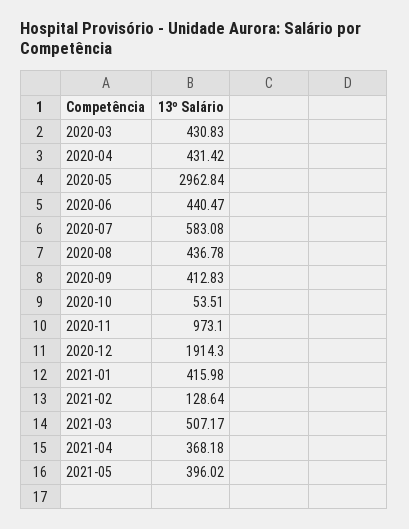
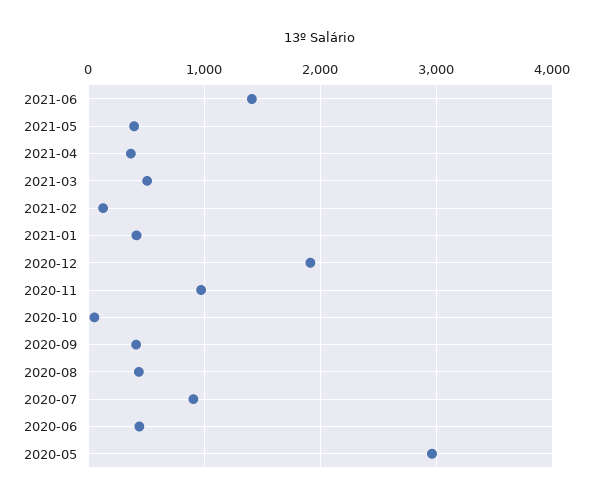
2020-03: 430.83 -> none
2020-04: 431.42 -> none
2020-07: 583.08 -> 900
2021-06: none -> 1400

